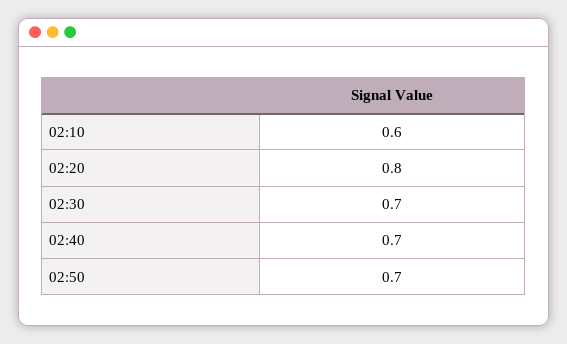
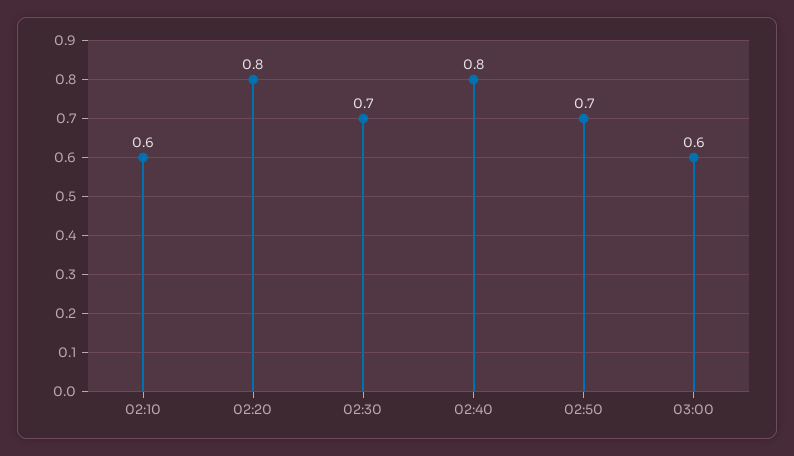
02:40: 0.7 -> 0.8
03:00: none -> 0.6

